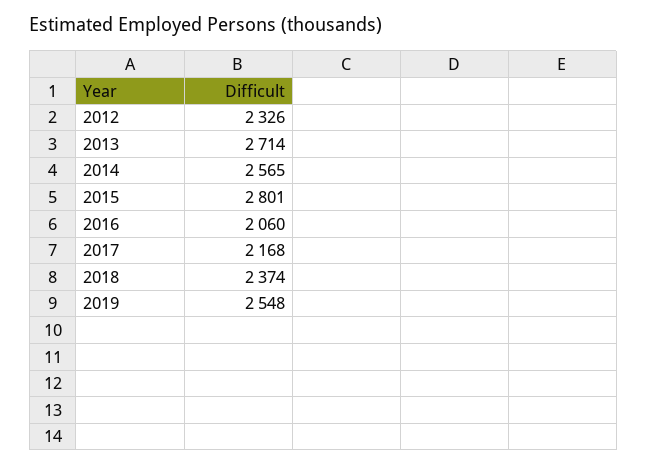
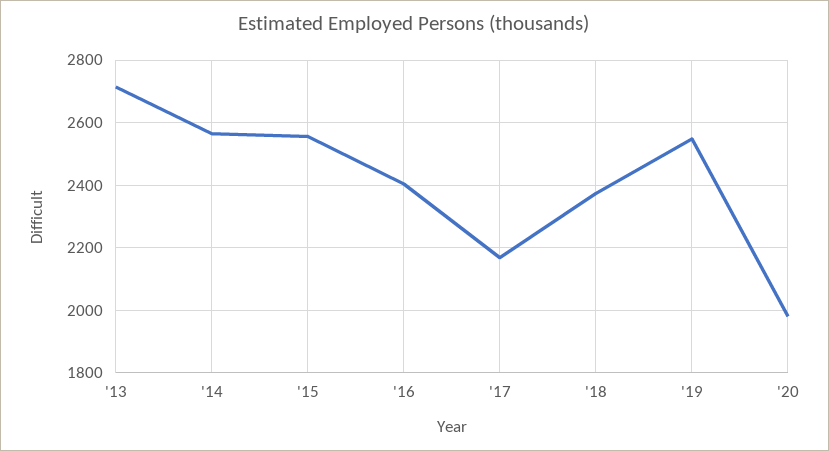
2012: 2326 -> none
2015: 2801 -> 2560
2016: 2060 -> 2400
'20: none -> 1980

